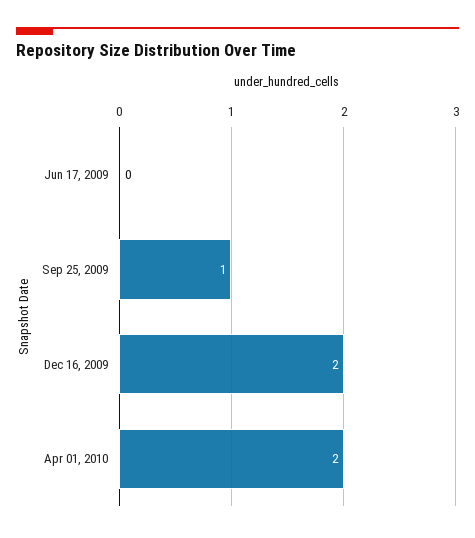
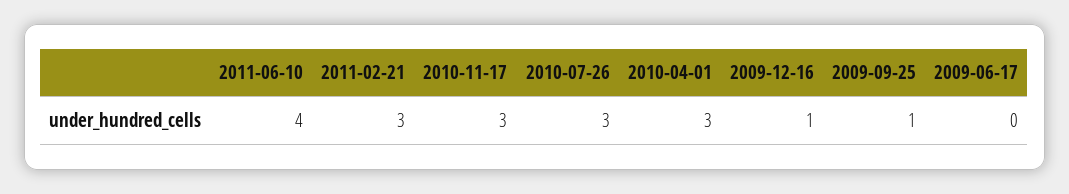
Dec 16, 2009: 2 -> 1
Apr 01, 2010: 2 -> 3
2011-06-10: none -> 4
2011-02-21: none -> 3
2010-11-17: none -> 3
2010-07-26: none -> 3

